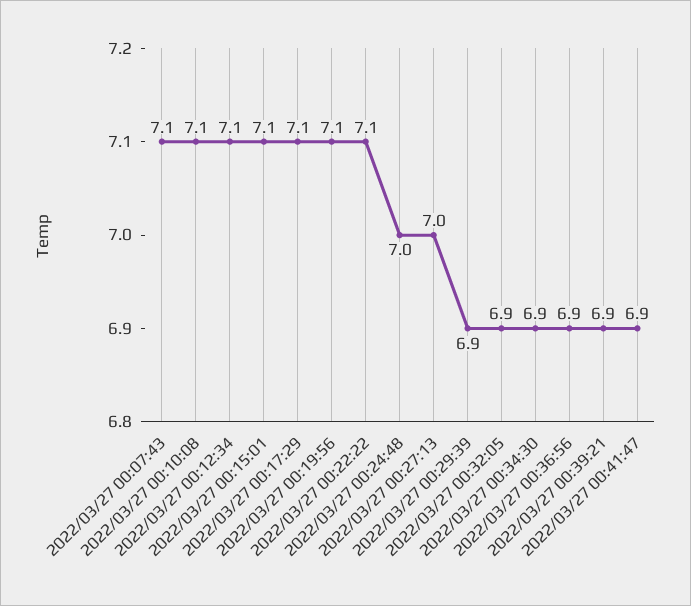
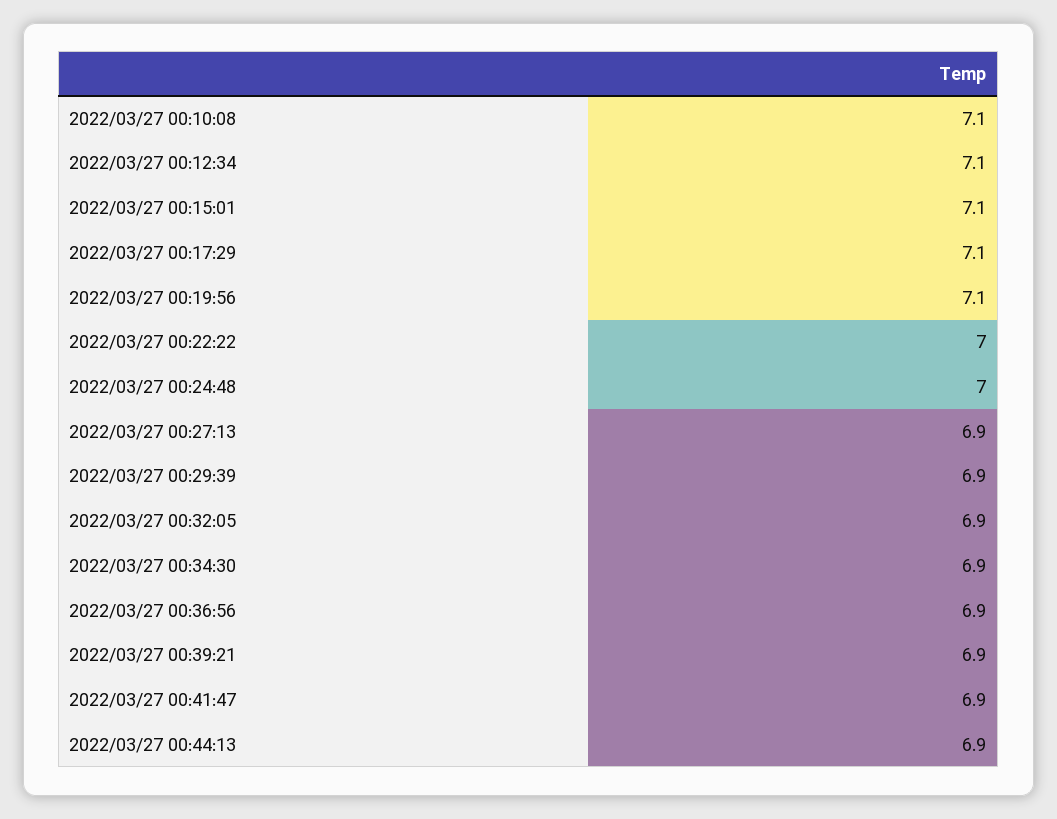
2022/03/27 00:07:43: 7.1 -> none
2022/03/27 00:22:22: 7.1 -> 7
2022/03/27 00:27:13: 7 -> 6.9
2022/03/27 00:44:13: none -> 6.9

